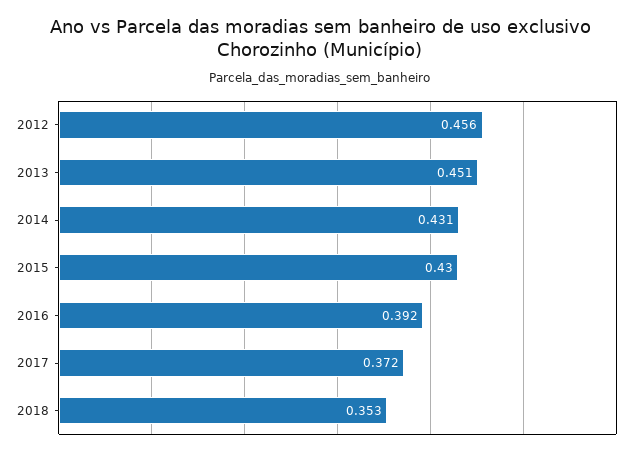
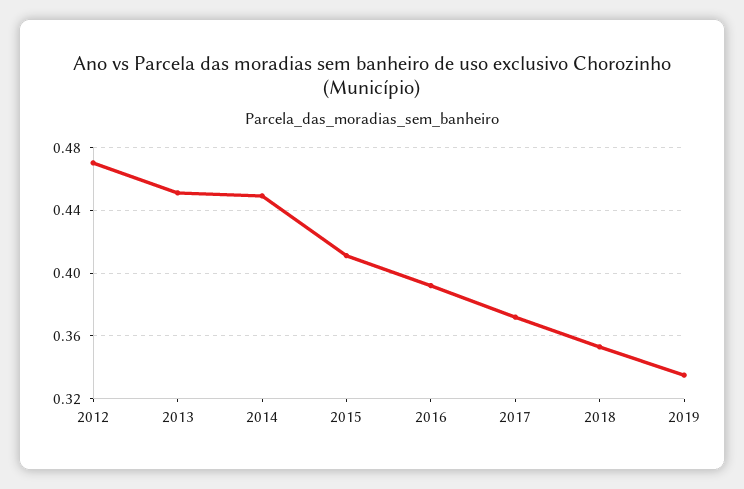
2012: 0.456 -> 0.47
2014: 0.431 -> 0.45
2015: 0.43 -> 0.41
2019: none -> 0.335

